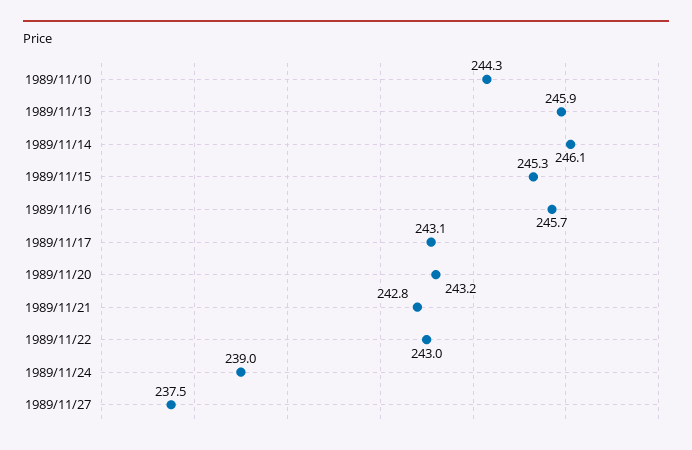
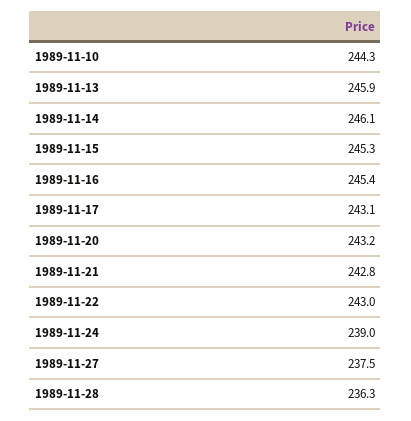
1989/11/16: 245.7 -> 245.4
1989-11-28: none -> 236.3

